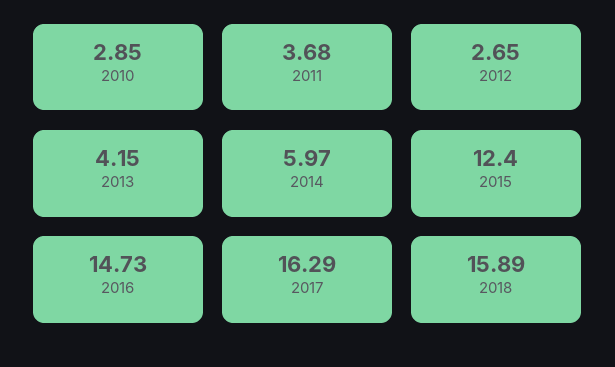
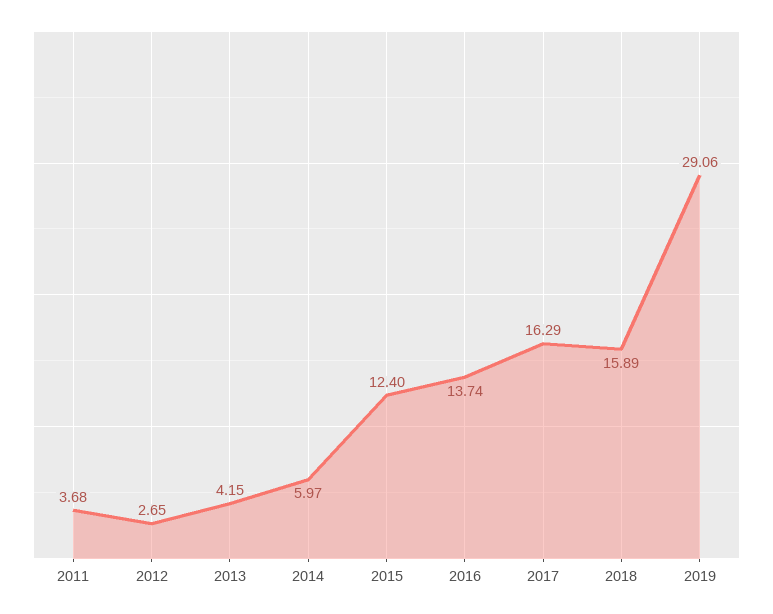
2010: 2.85 -> none
2016: 14.73 -> 13.74
2019: none -> 29.06

